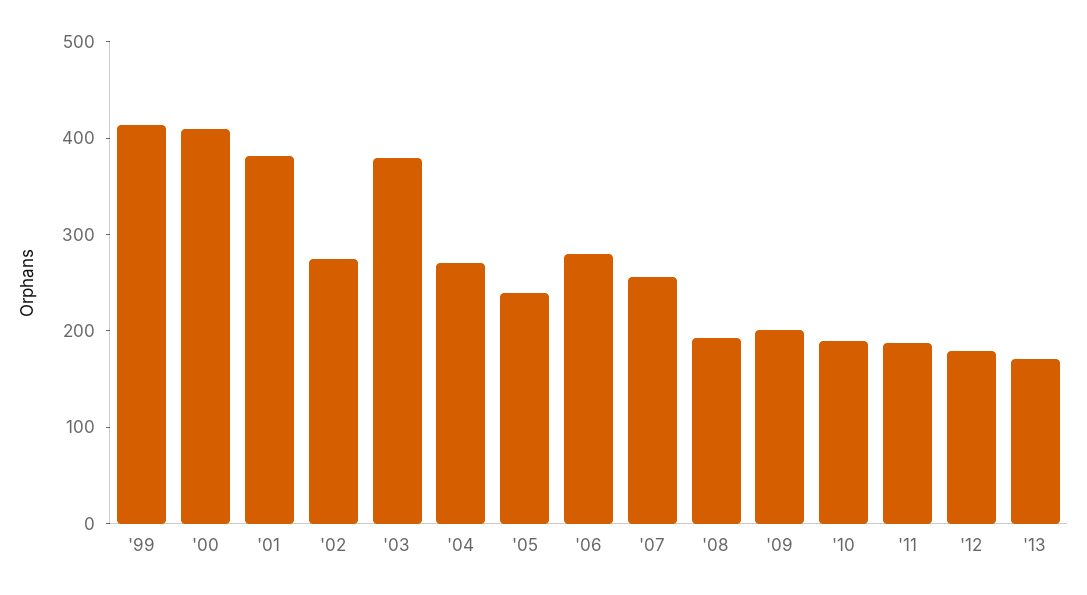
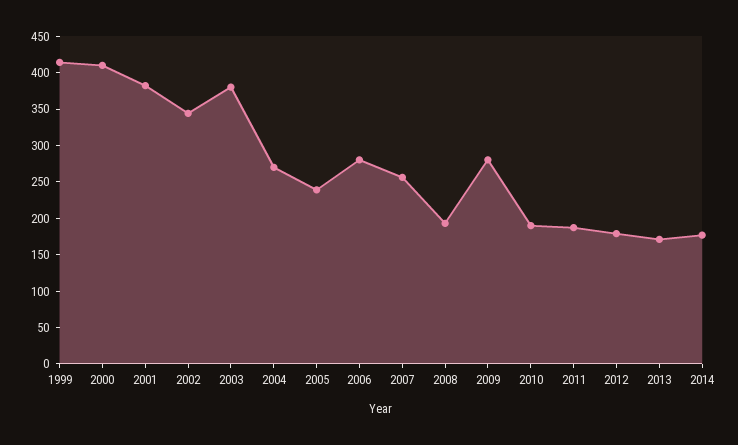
'02: 280 -> 350
'09: 200 -> 275
2014: none -> 175

